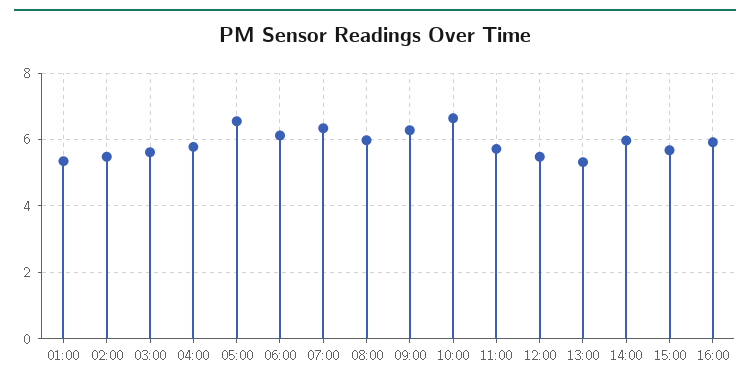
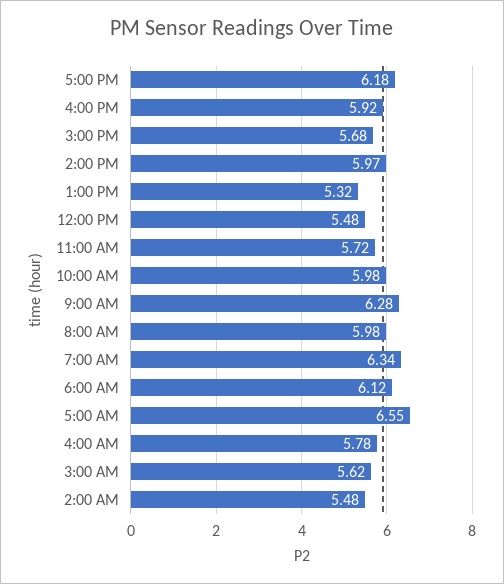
01:00: 5.4 -> none
10:00: 6.6 -> 5.98
5:00 PM: none -> 6.18

